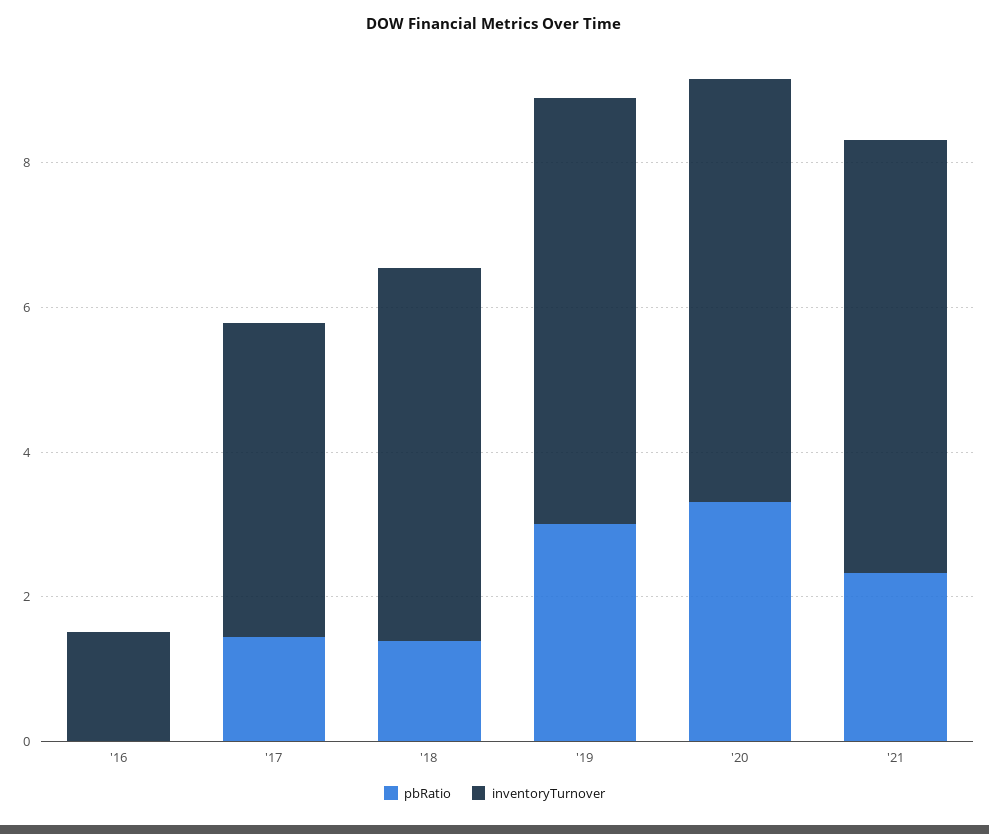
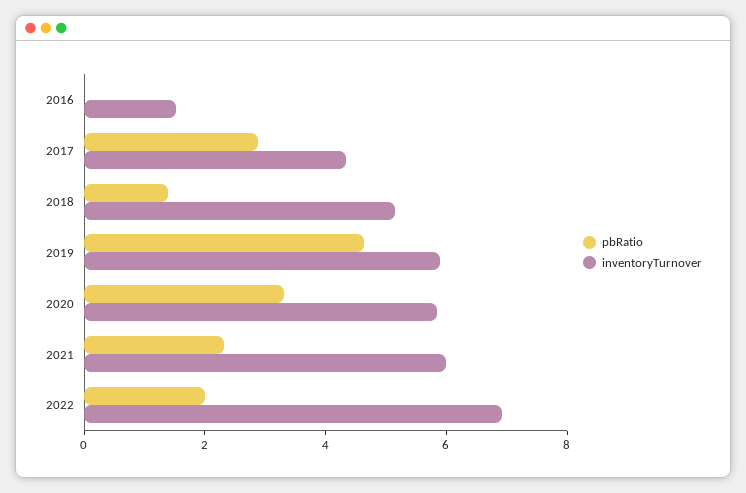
pbRatio, '17: 1.5 -> 3
pbRatio, '19: 3 -> 4.5
pbRatio, 2022: none -> 2
inventoryTurnover, 2022: none -> 7

